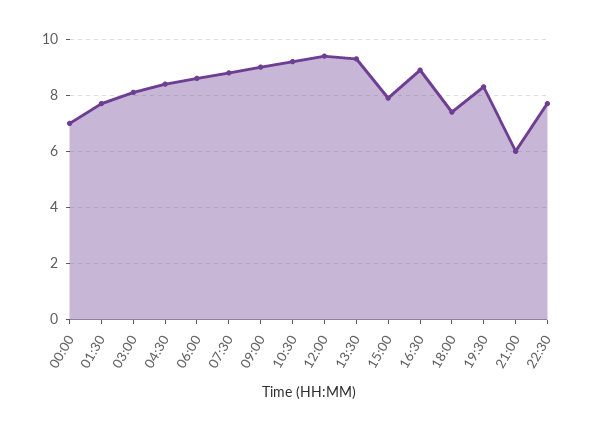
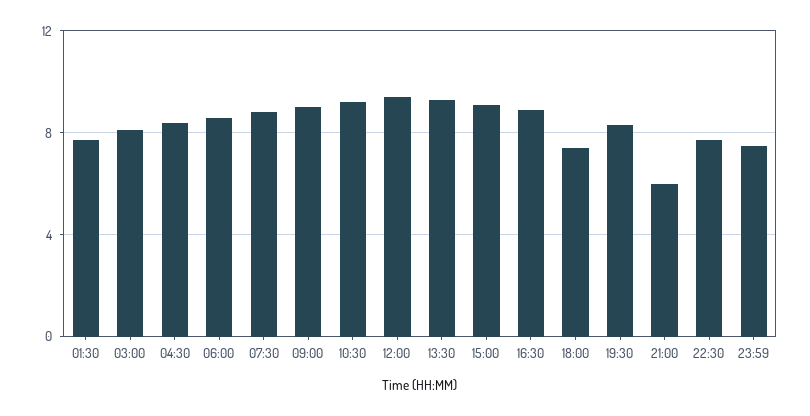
00:00: 7 -> none
15:00: 8 -> 9
23:59: none -> 7.5

